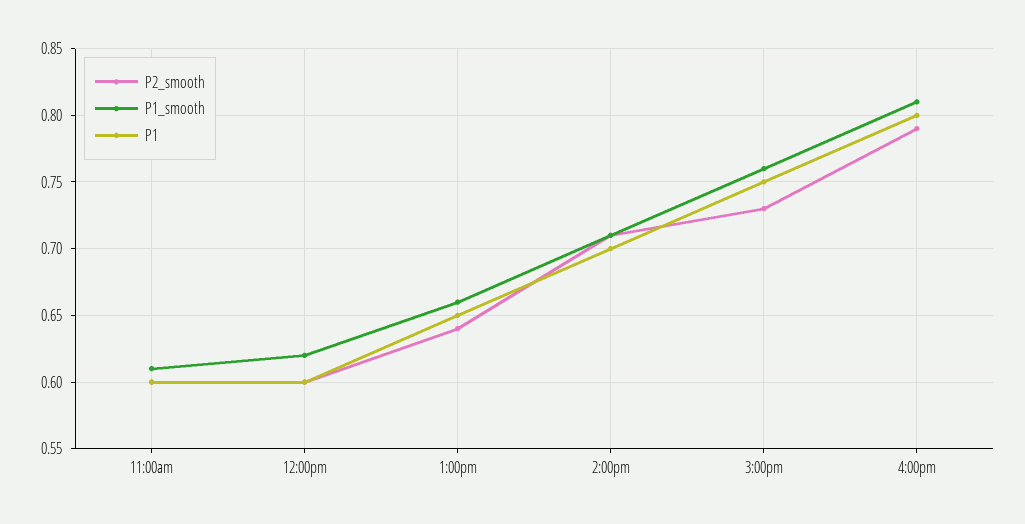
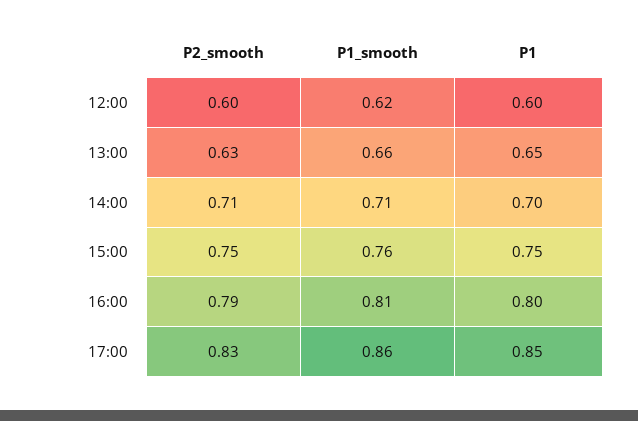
P2_smooth, 11:00am: 0.6 -> none
P1_smooth, 11:00am: 0.61 -> none
P1, 11:00am: 0.6 -> none
P2_smooth, 1:00pm: 0.64 -> 0.63
P2_smooth, 3:00pm: 0.73 -> 0.75
P2_smooth, 17:00: none -> 0.83
P1_smooth, 17:00: none -> 0.86
P1, 17:00: none -> 0.85

